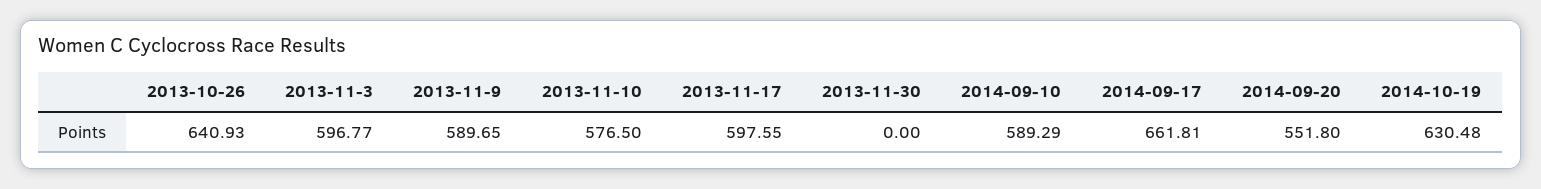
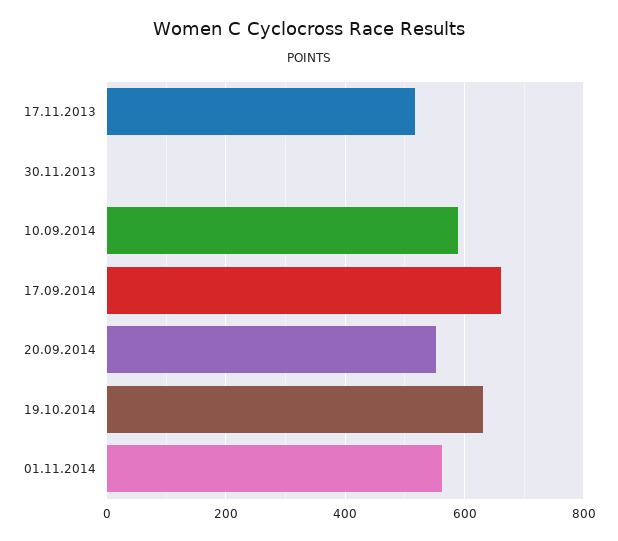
2013-10-26: 640.93 -> none
2013-11-3: 596.77 -> none
2013-11-9: 589.65 -> none
2013-11-10: 576.5 -> none
2013-11-17: 597.55 -> 520
01.11.2014: none -> 560

